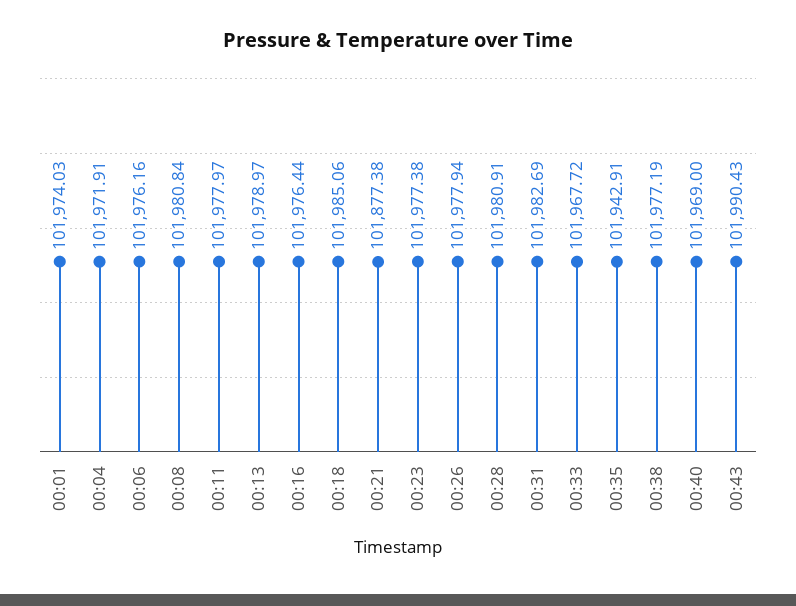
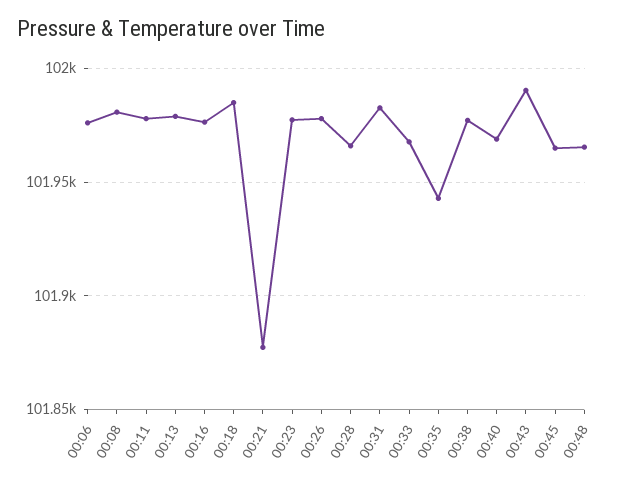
00:01: 101974.03 -> none
00:04: 101971.91 -> none
00:28: 101980.91 -> 101965
00:45: none -> 101965
00:48: none -> 101965

